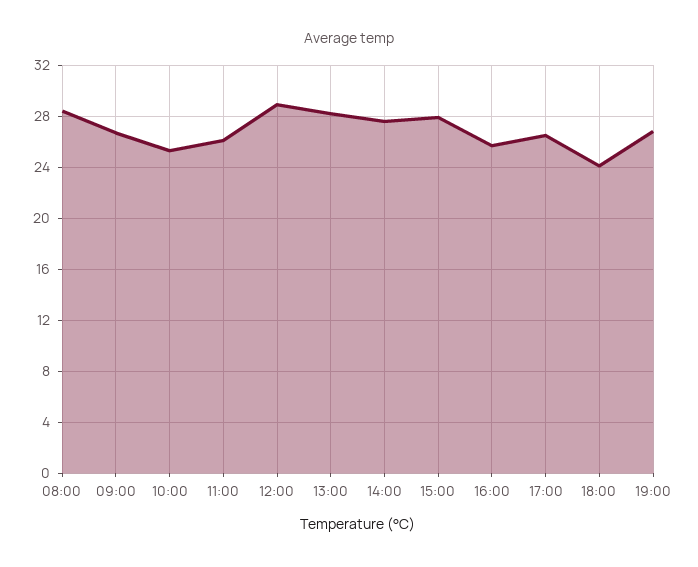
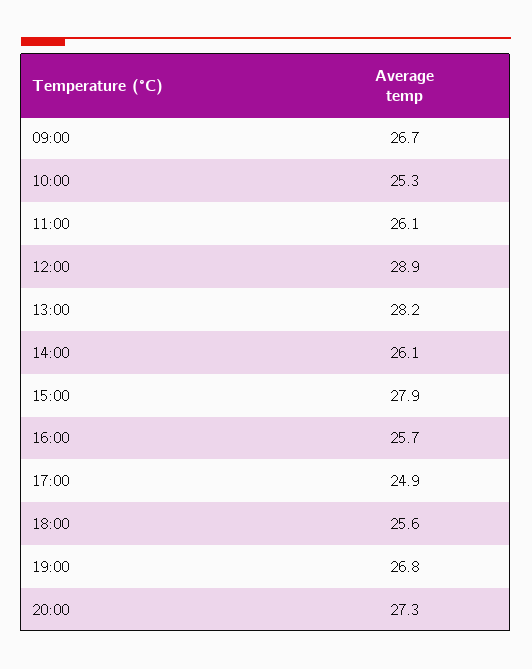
08:00: 28.5 -> none
14:00: 27.5 -> 26.1
17:00: 26.5 -> 24.9
18:00: 24 -> 25.6
20:00: none -> 27.3

